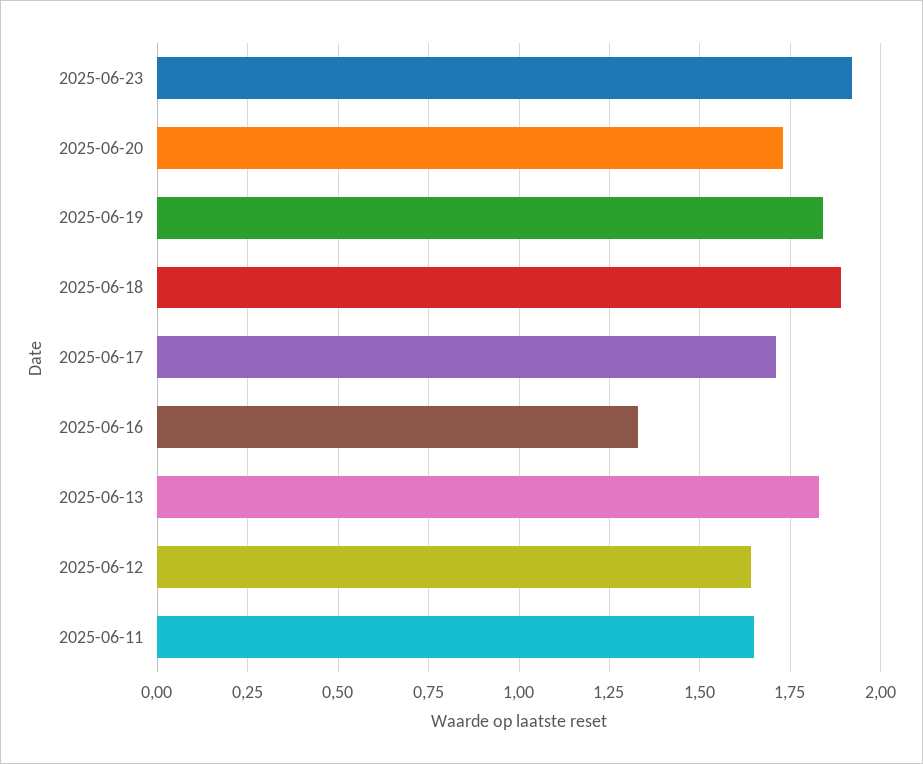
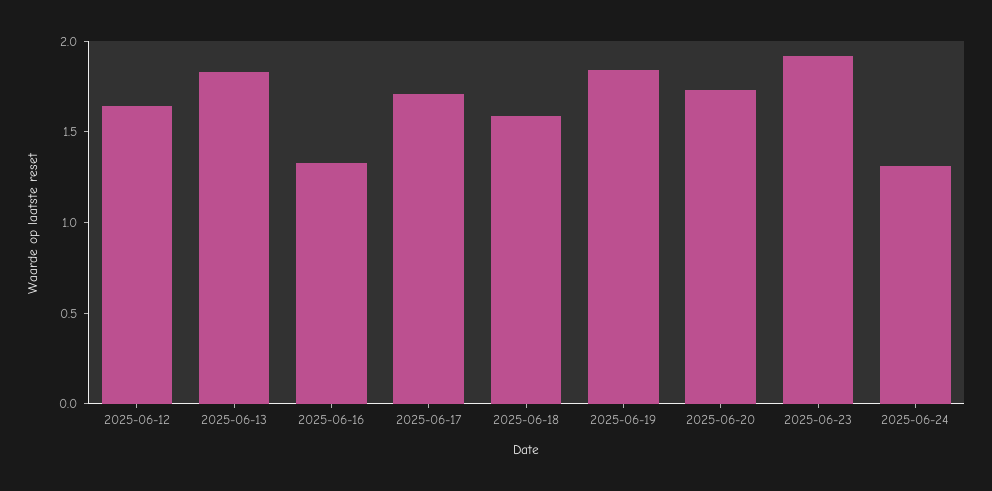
2025-06-18: 1.9 -> 1.6
2025-06-11: 1.65 -> none
2025-06-24: none -> 1.3

